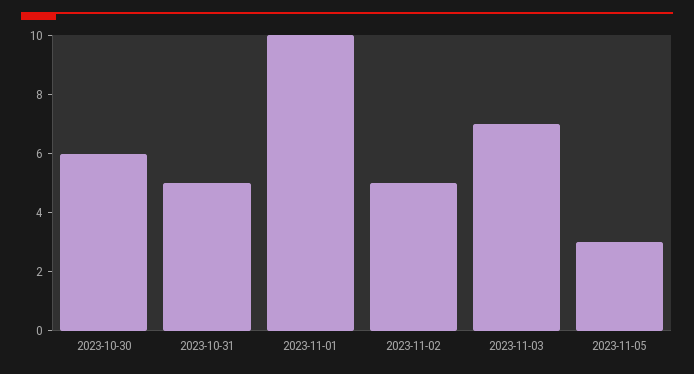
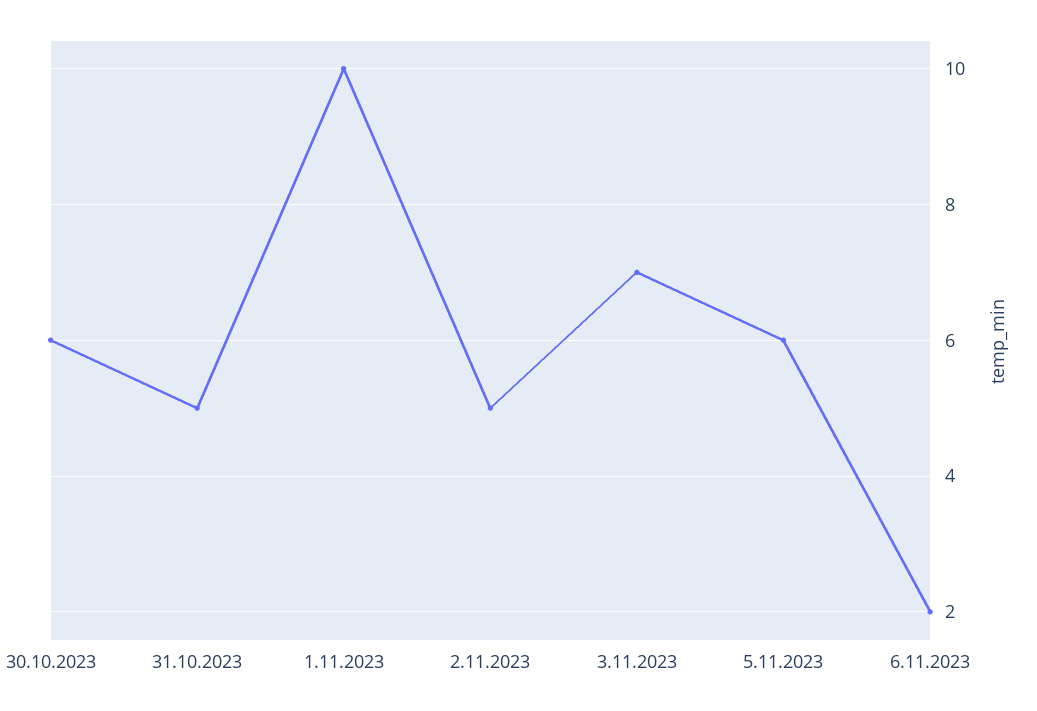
2023-11-05: 3 -> 6
6.11.2023: none -> 2

